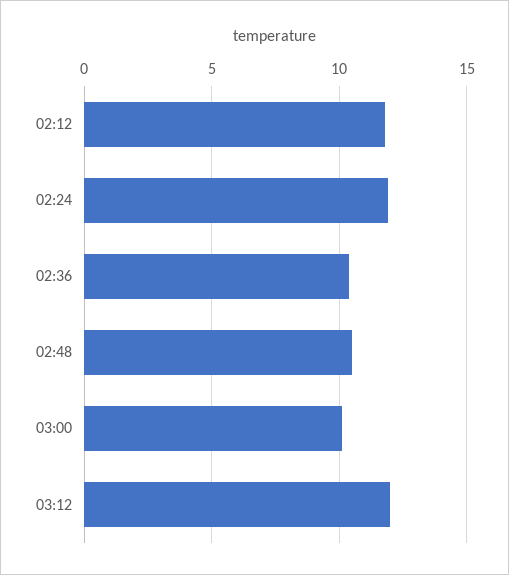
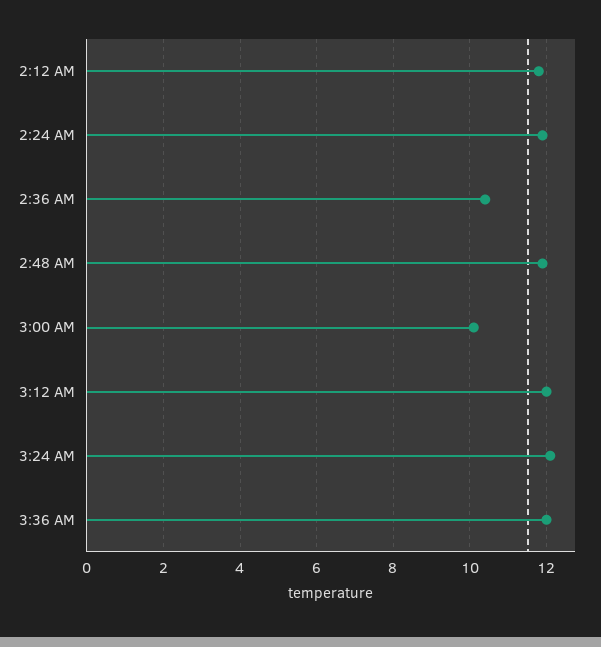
02:48: 10.5 -> 12
3:24 AM: none -> 12
3:36 AM: none -> 12

